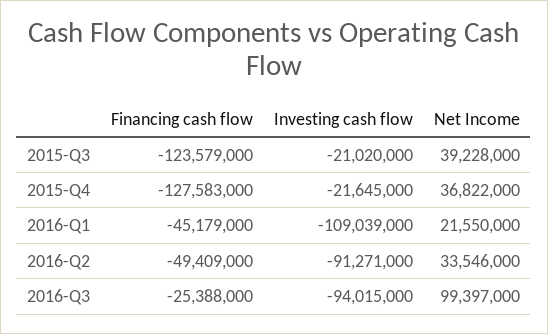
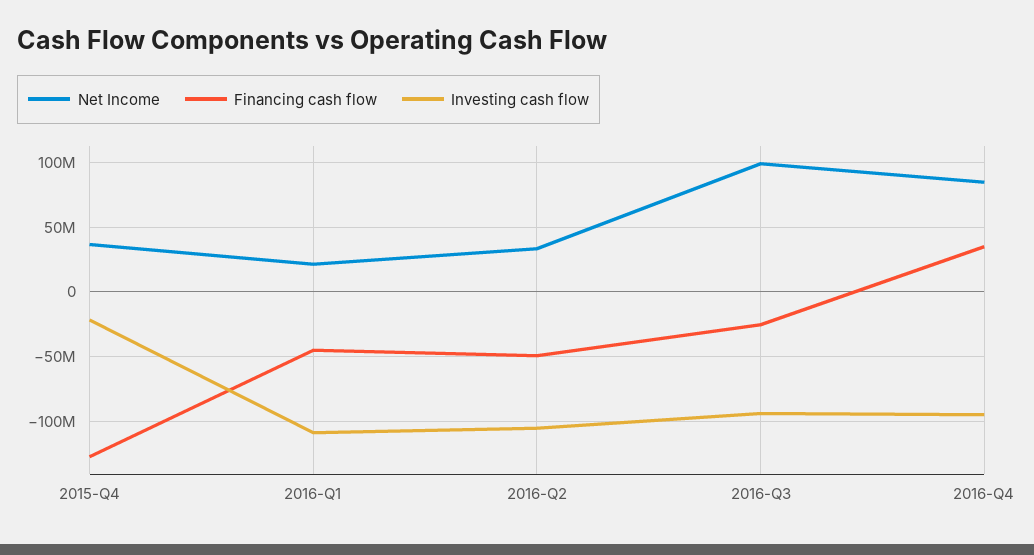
Financing cash flow, 2015-Q3: -123579000 -> none
Investing cash flow, 2015-Q3: -21020000 -> none
Net Income, 2015-Q3: 39228000 -> none
Investing cash flow, 2016-Q2: -91271000 -> -105000000
Net Income, 2016-Q4: none -> 85000000
Financing cash flow, 2016-Q4: none -> 35000000
Investing cash flow, 2016-Q4: none -> -95000000

